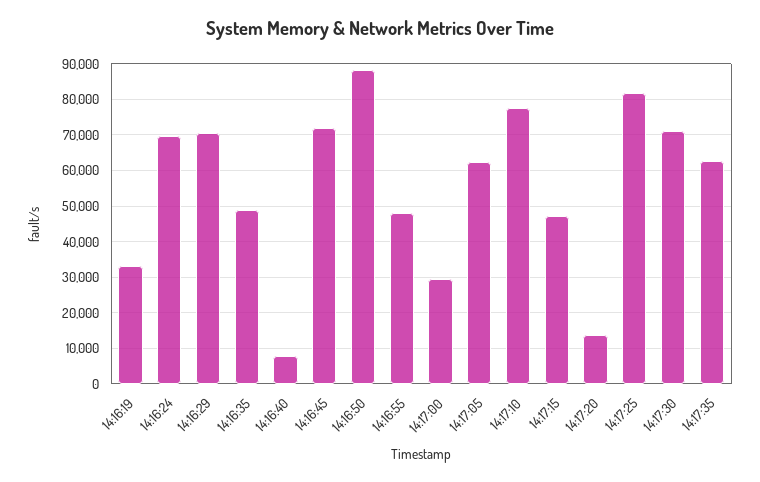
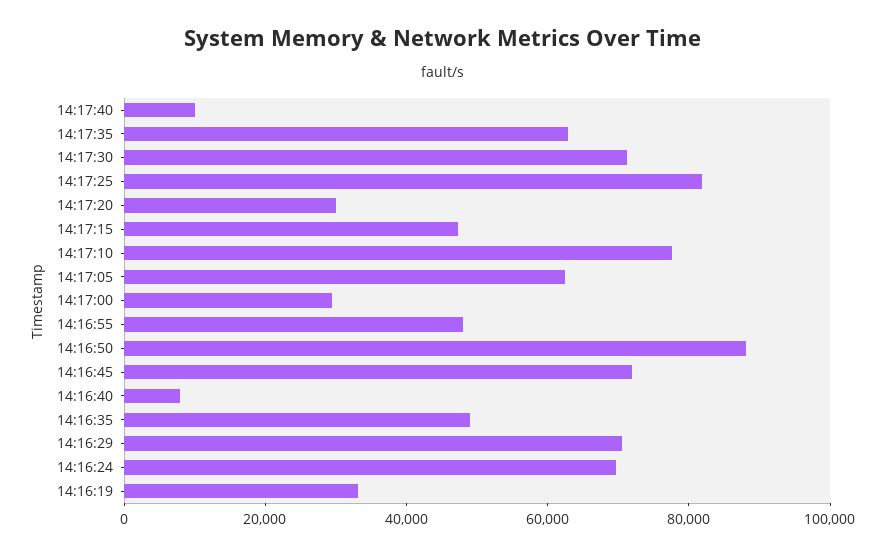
14:17:20: 14000 -> 30000
14:17:40: none -> 10000

